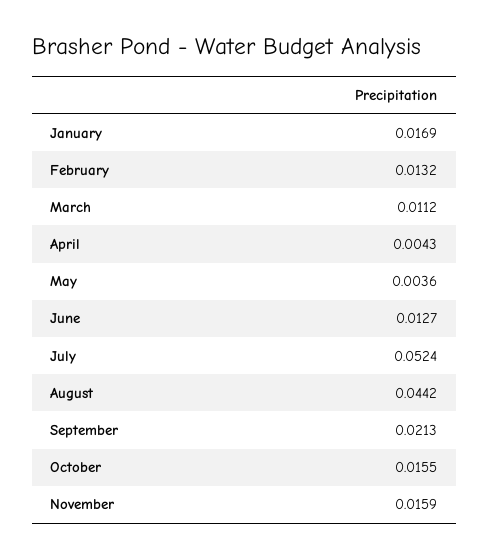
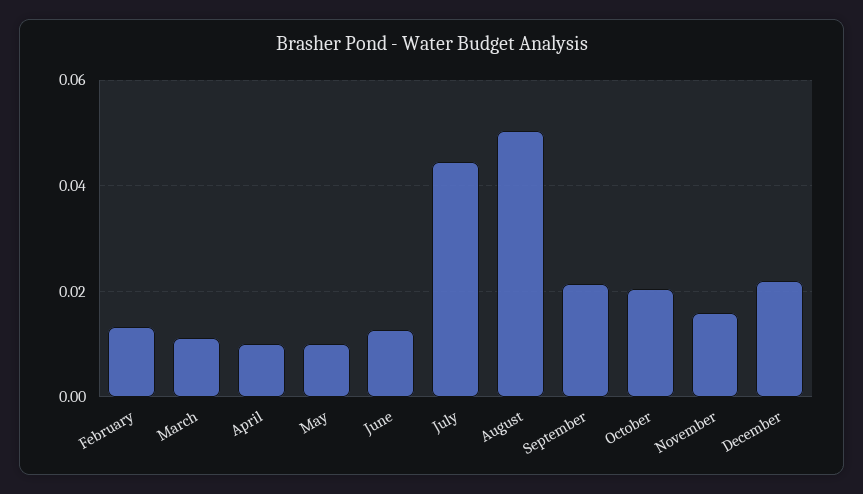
January: 0.0169 -> none
April: 0.0043 -> 0.01
May: 0.0036 -> 0.01
July: 0.0524 -> 0.044
August: 0.0442 -> 0.05
October: 0.0155 -> 0.02
December: none -> 0.022

